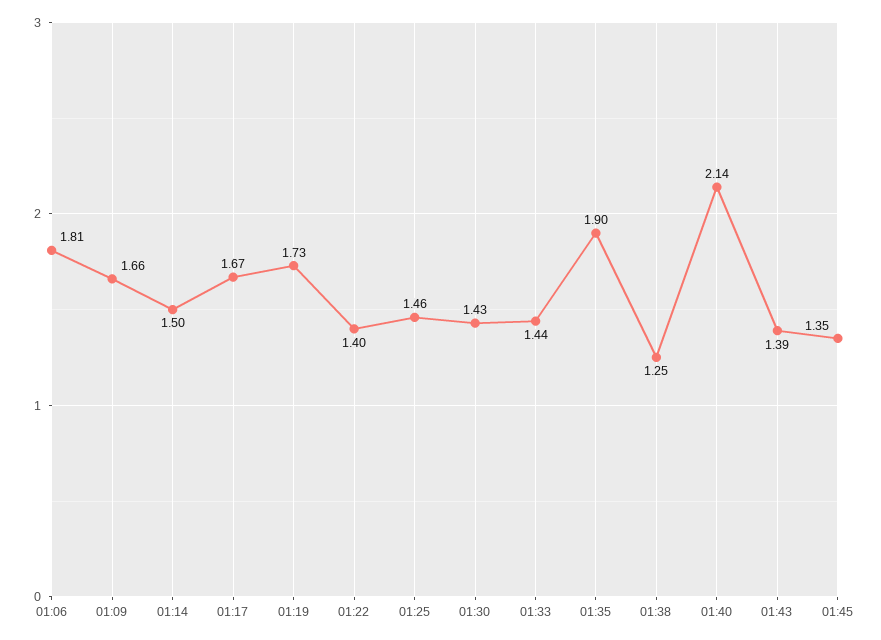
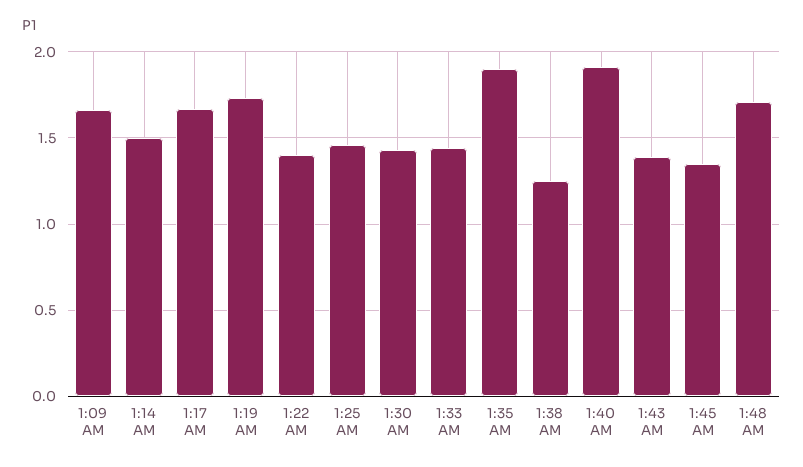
01:06: 1.81 -> none
01:40: 2.14 -> 1.9
1:48 AM: none -> 1.7

